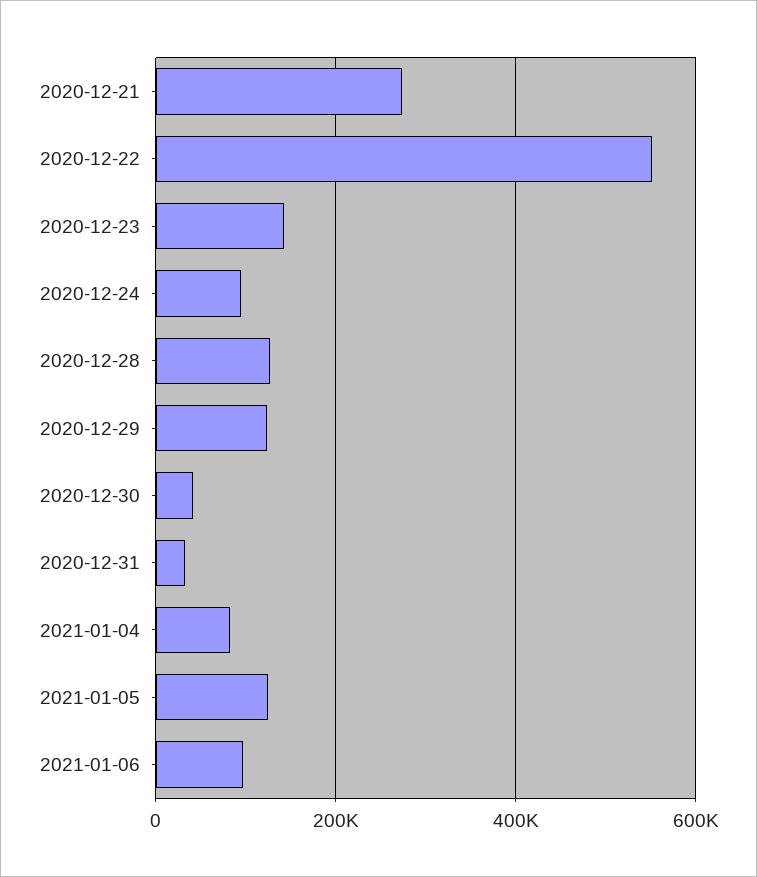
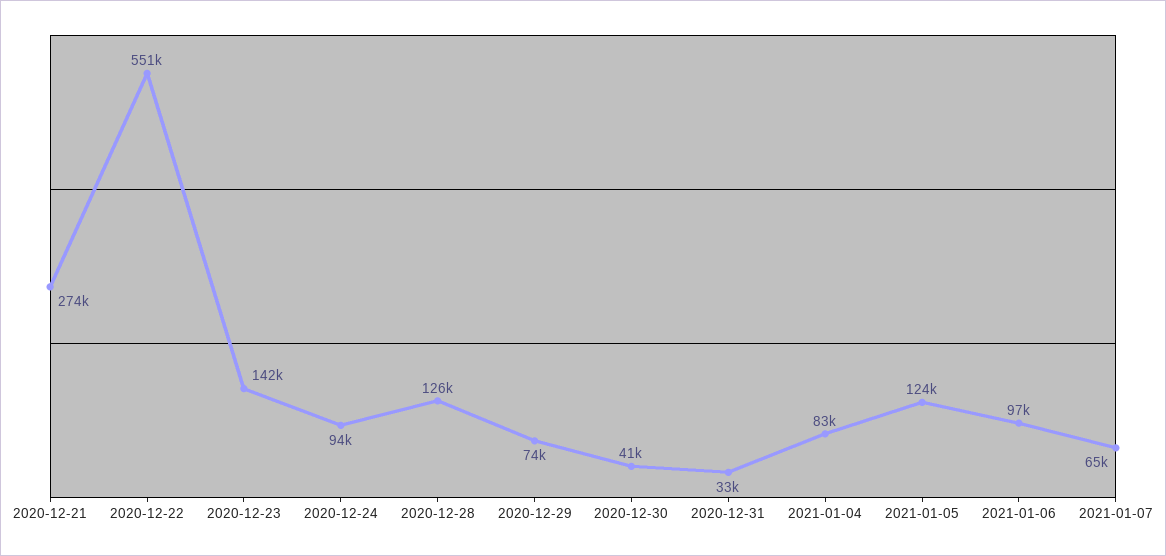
2020-12-29: 120000 -> 74000
2021-01-07: none -> 65000

